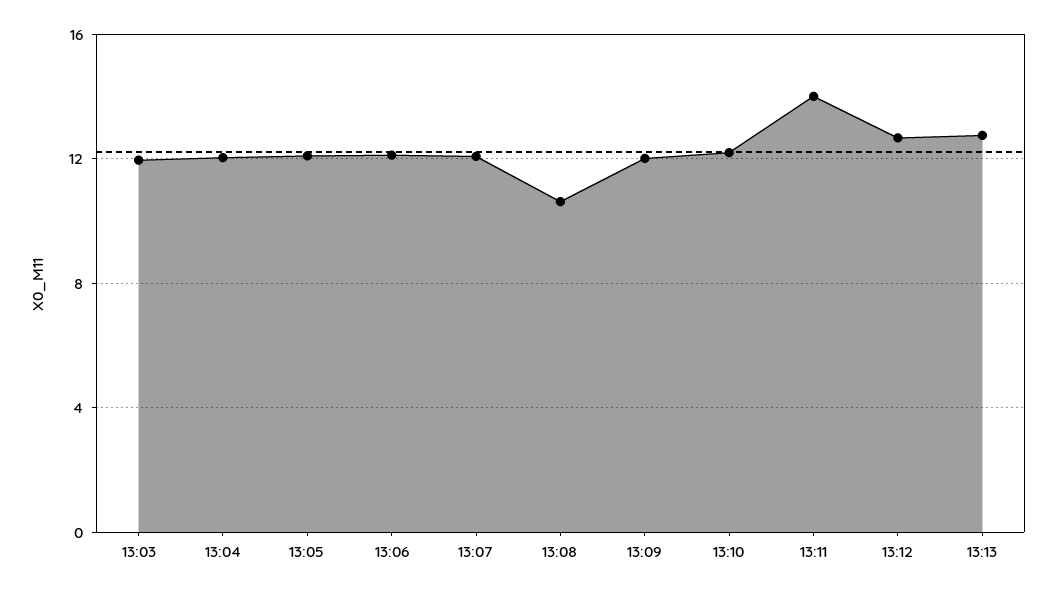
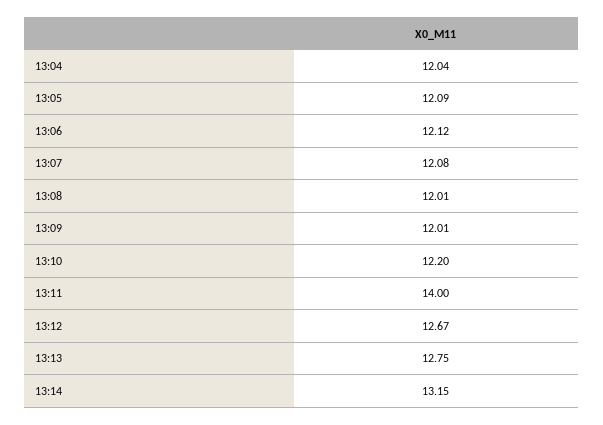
13:03: 12 -> none
13:08: 10.5 -> 12.01
13:14: none -> 13.15

